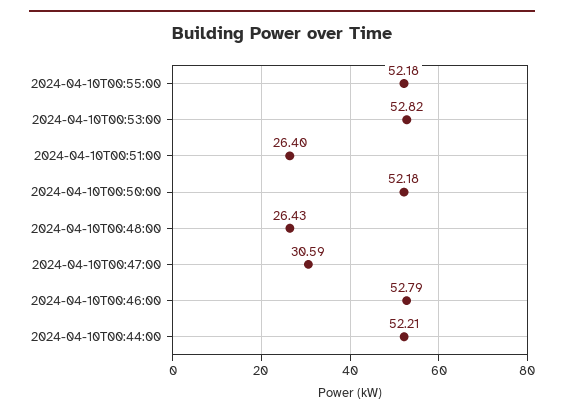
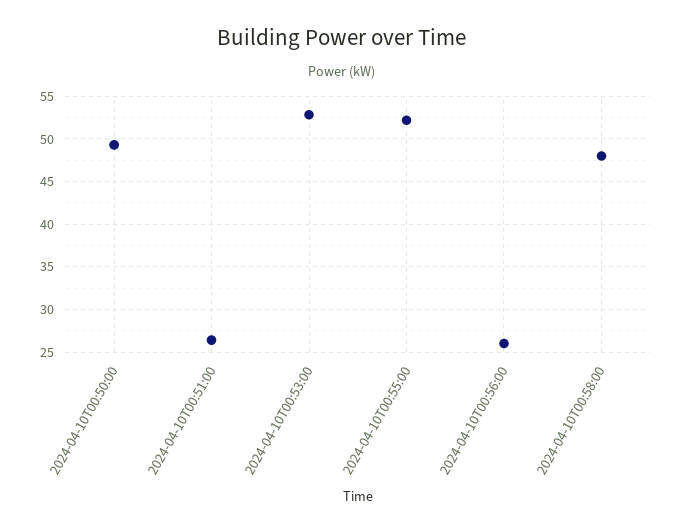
2024-04-10T00:50:00: 52.18 -> 49
2024-04-10T00:48:00: 26.43 -> none
2024-04-10T00:47:00: 30.59 -> none
2024-04-10T00:46:00: 52.79 -> none
2024-04-10T00:44:00: 52.21 -> none
2024-04-10T00:56:00: none -> 26
2024-04-10T00:58:00: none -> 48

